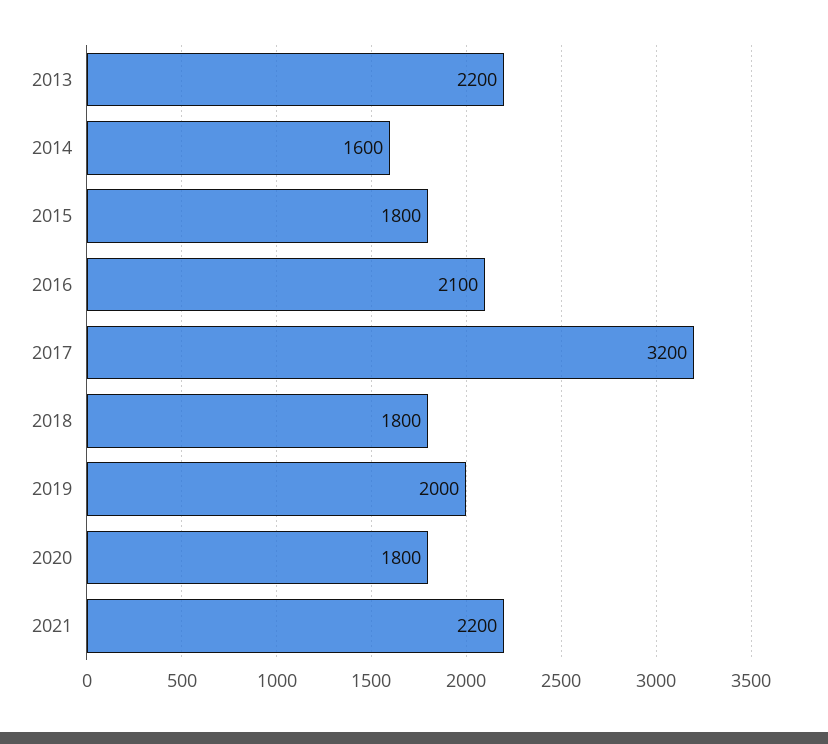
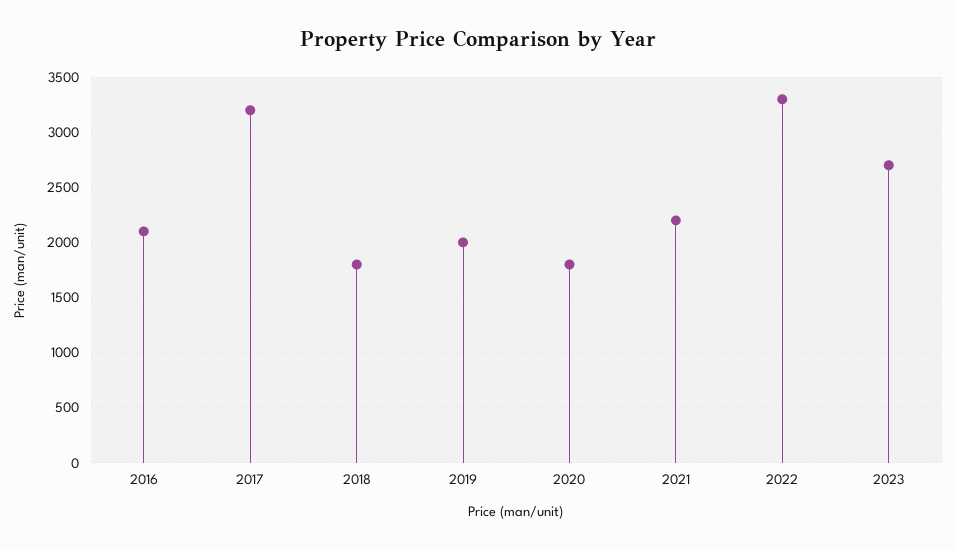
2013: 2200 -> none
2014: 1600 -> none
2015: 1800 -> none
2022: none -> 3300
2023: none -> 2700

